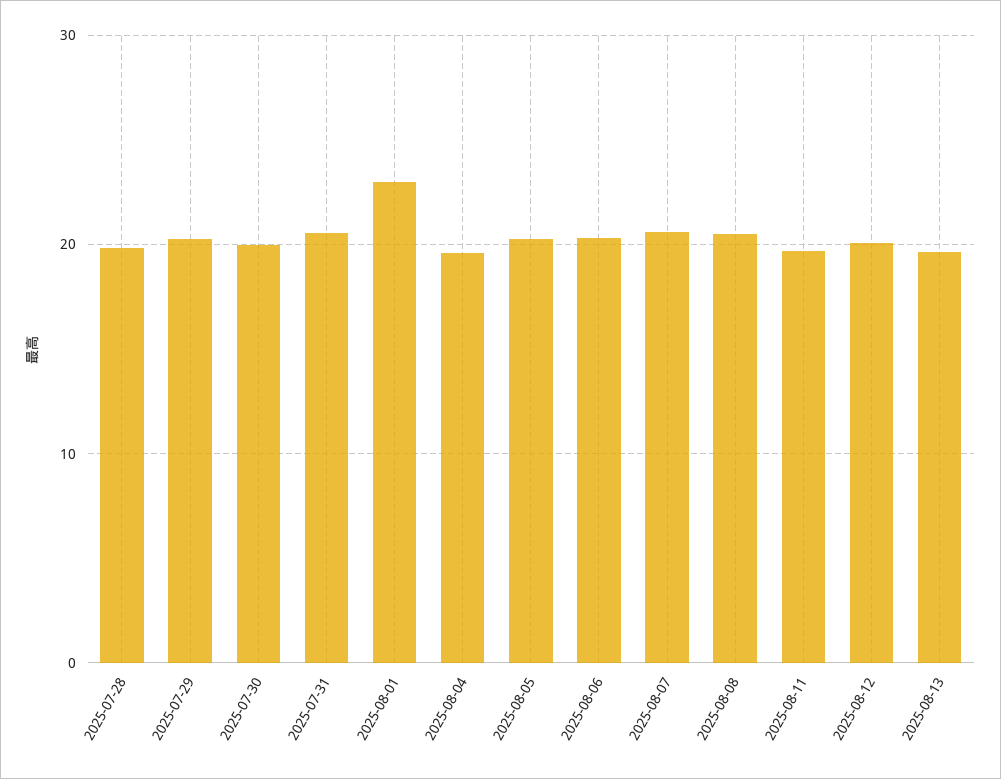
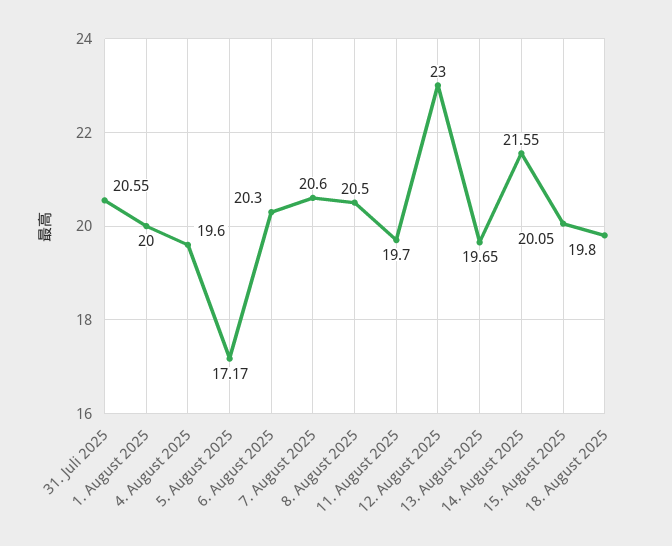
2025-07-28: 20 -> none
2025-07-29: 20 -> none
2025-07-30: 20 -> none
2025-08-01: 23 -> 20
2025-08-05: 20 -> 17.17
2025-08-12: 20 -> 23
14. August 2025: none -> 21.55
15. August 2025: none -> 20.05
18. August 2025: none -> 19.8

